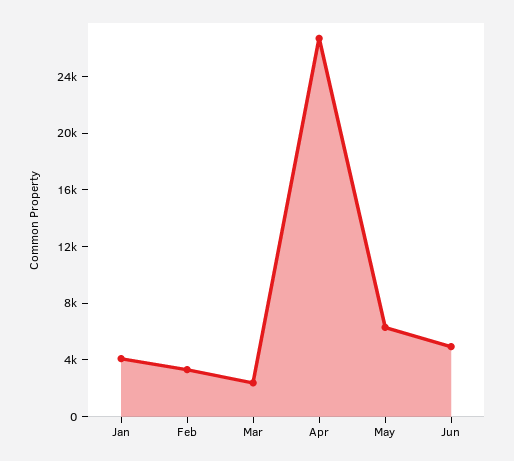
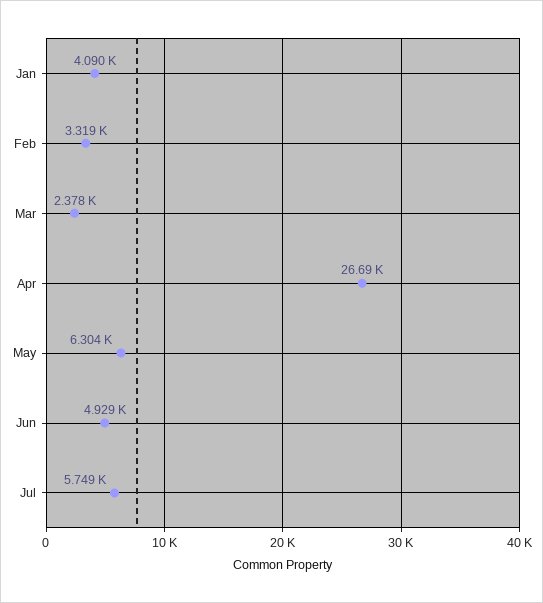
Jul: none -> 5749

